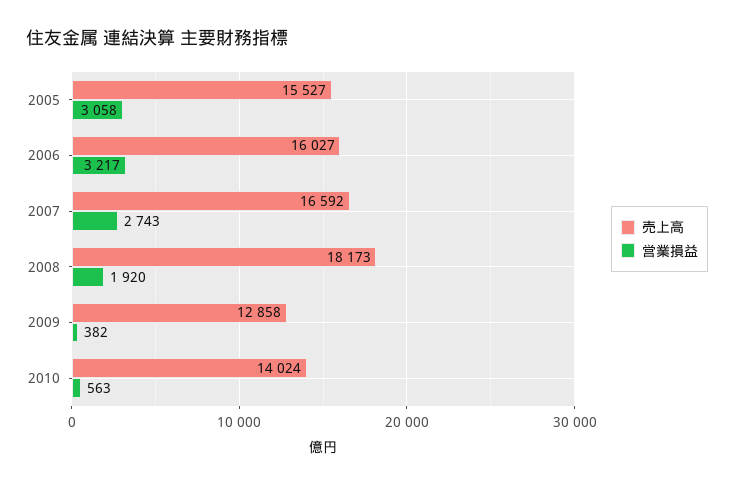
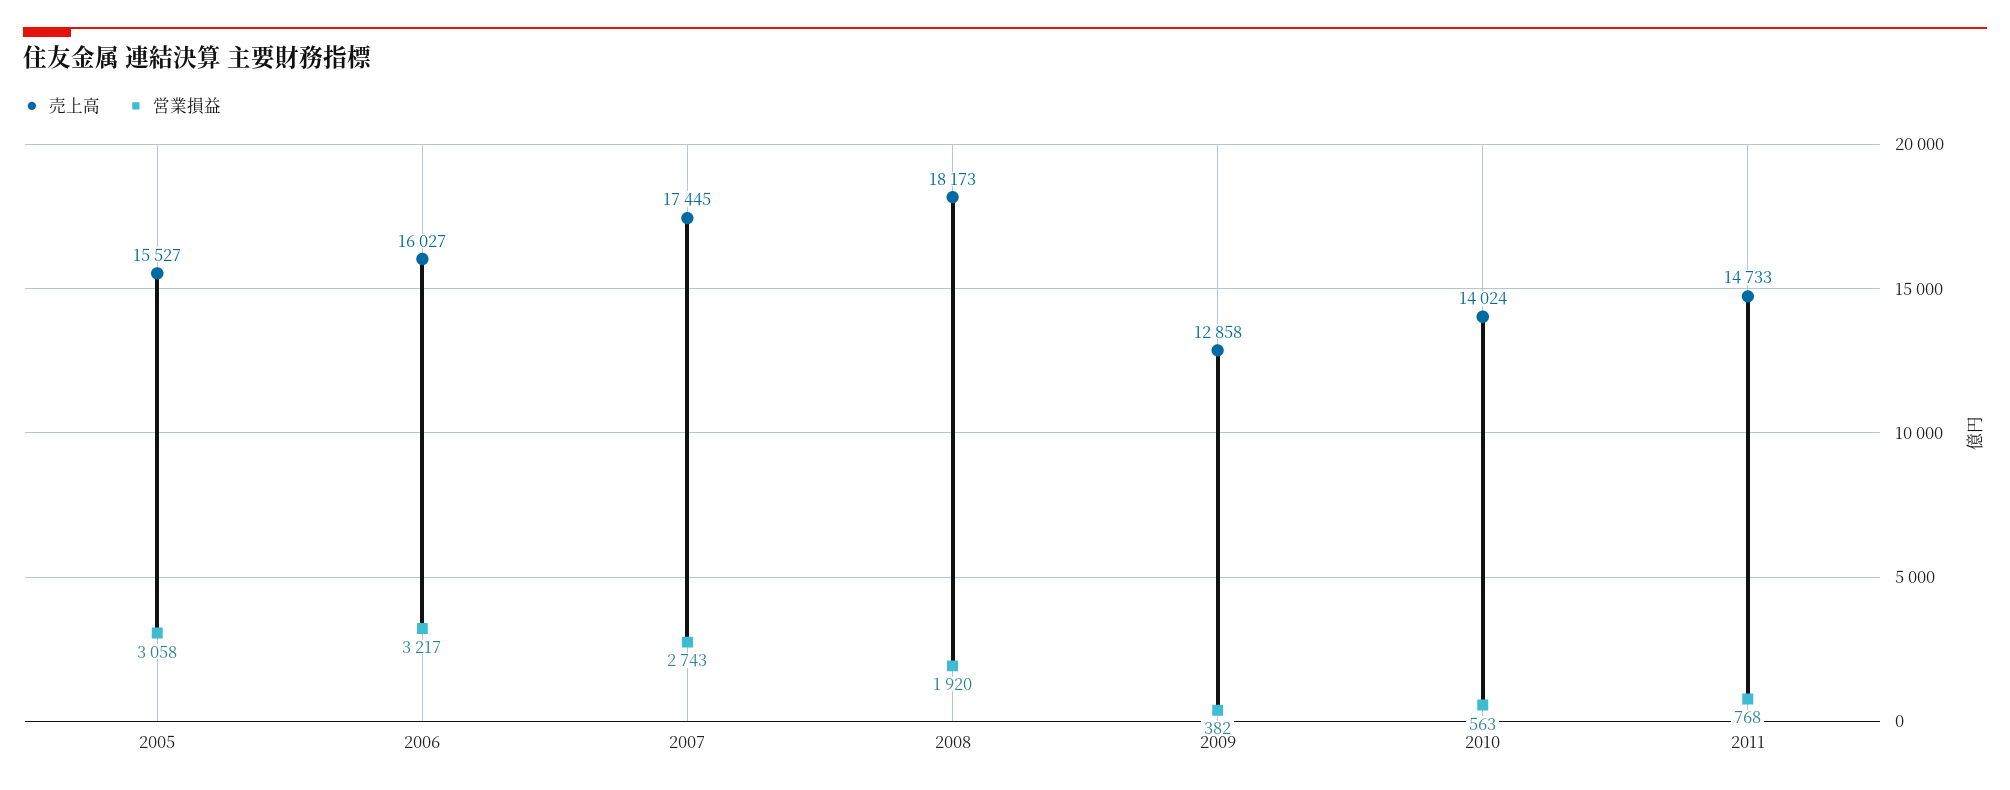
売上高, 2007: 16592 -> 17445
売上高, 2011: none -> 14733
営業損益, 2011: none -> 768

